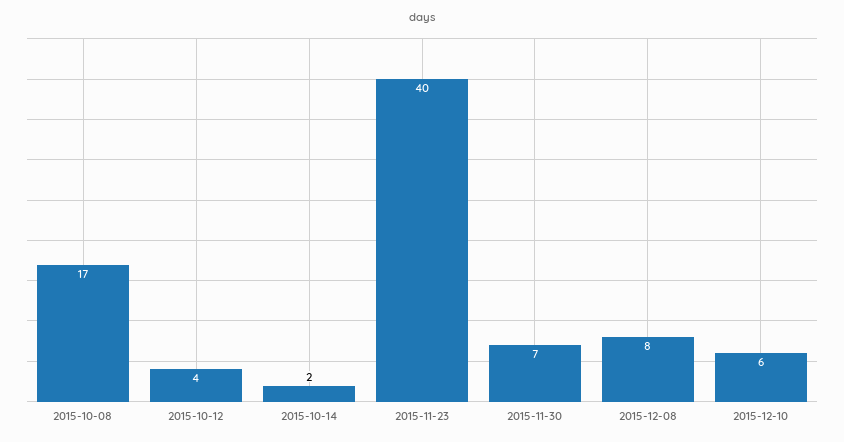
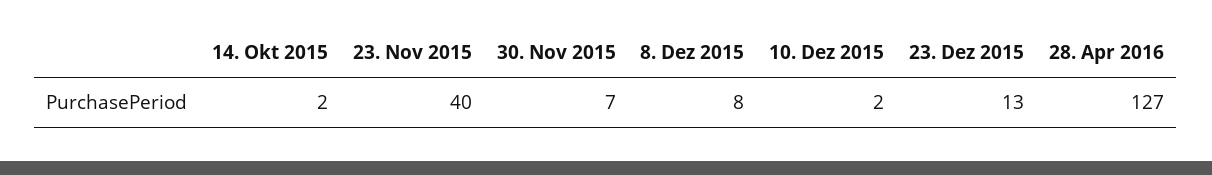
2015-10-08: 17 -> none
2015-10-12: 4 -> none
2015-12-10: 6 -> 2
23. Dez 2015: none -> 13
28. Apr 2016: none -> 127

